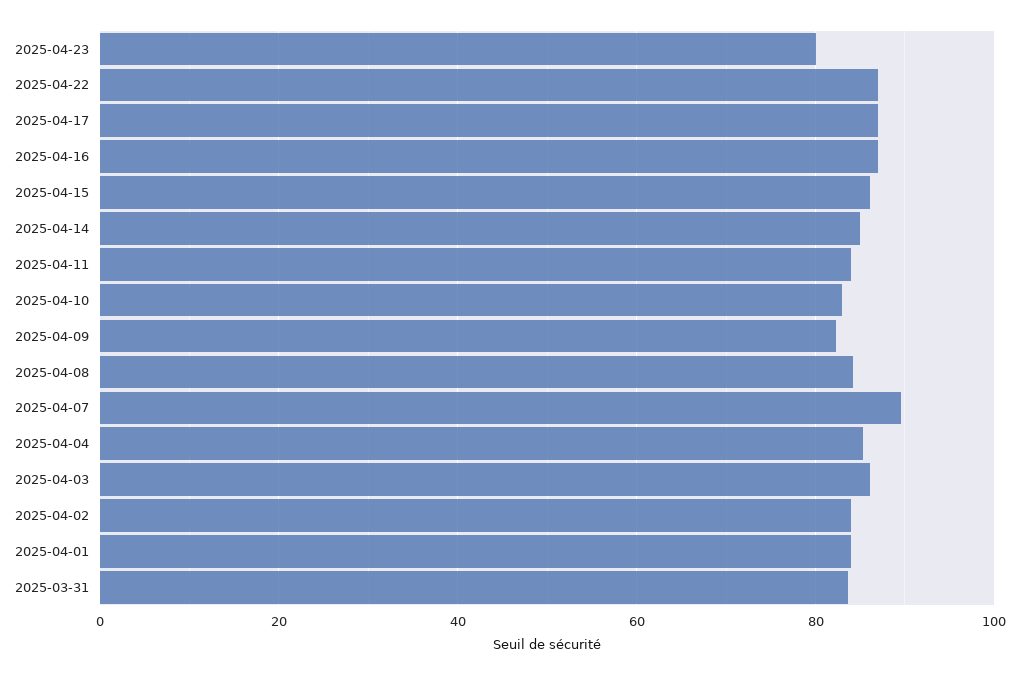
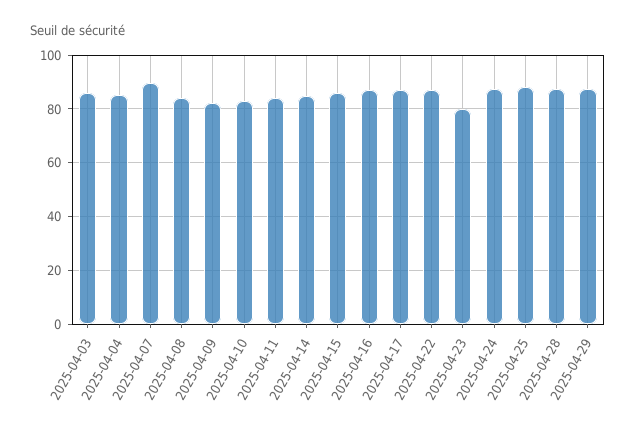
2025-04-02: 84 -> none
2025-04-01: 84 -> none
2025-03-31: 84 -> none
2025-04-24: none -> 87.5
2025-04-25: none -> 87.5
2025-04-28: none -> 87.5
2025-04-29: none -> 87.5

